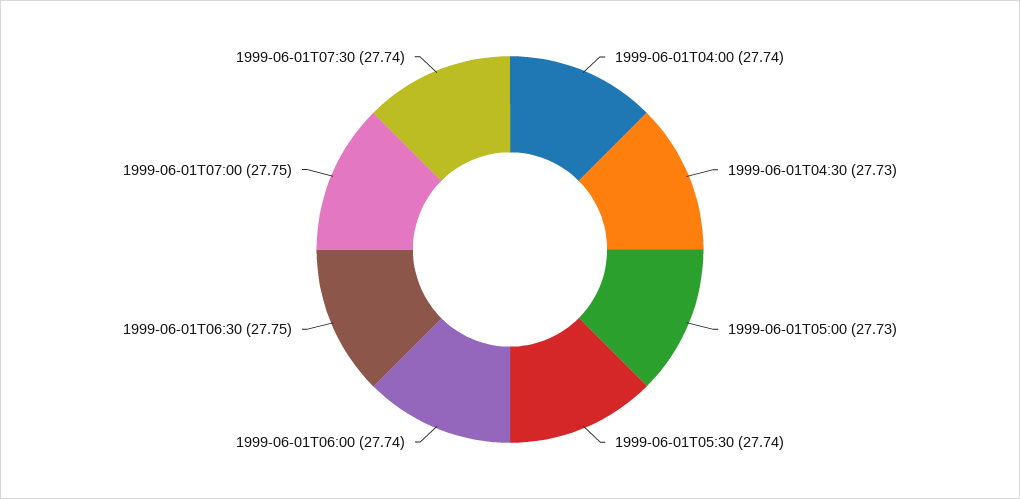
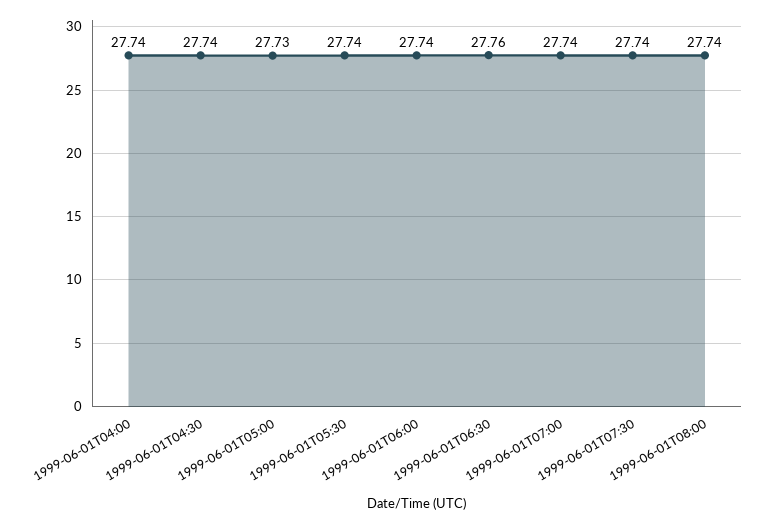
1999-06-01T04:30: 27.73 -> 27.74
1999-06-01T06:30: 27.75 -> 27.76
1999-06-01T07:00: 27.75 -> 27.74
1999-06-01T08:00: none -> 27.74

